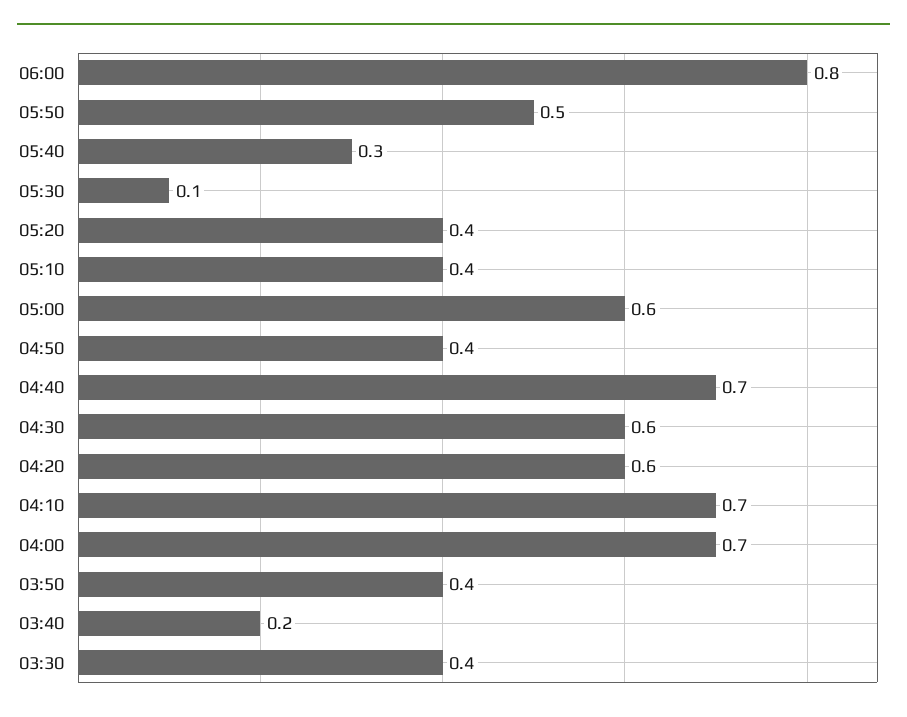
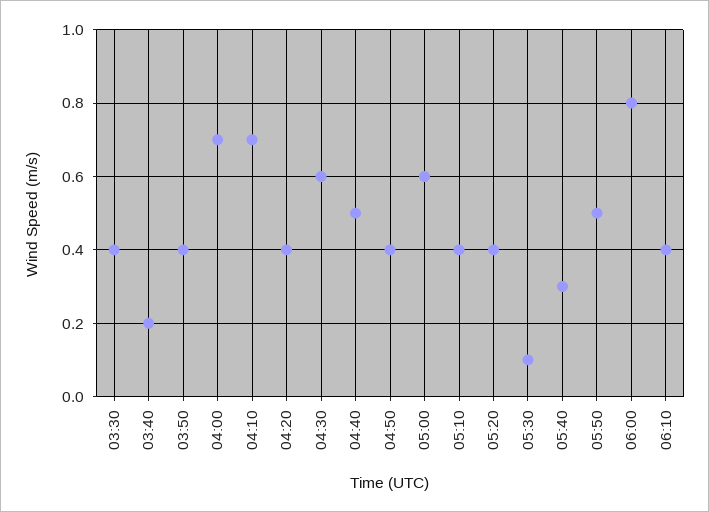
04:40: 0.7 -> 0.5
04:20: 0.6 -> 0.4
06:10: none -> 0.4

